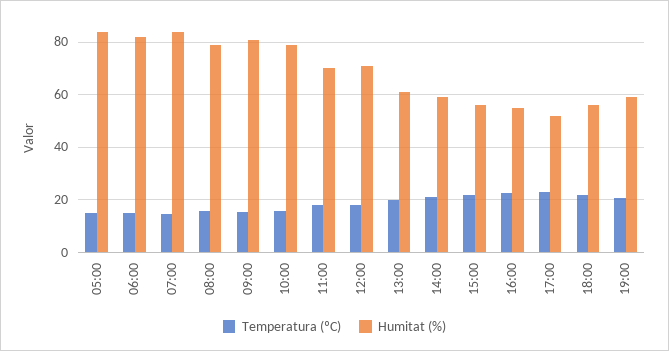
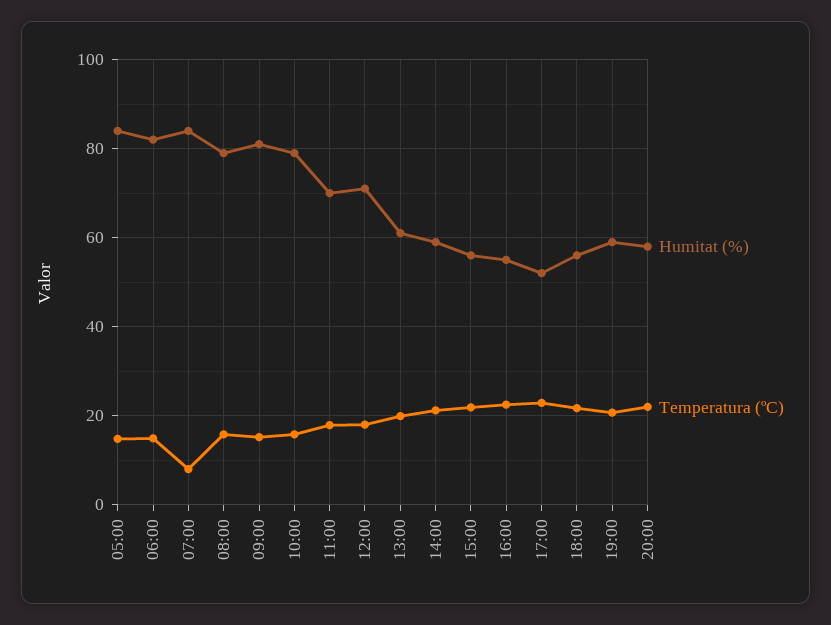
Temperatura (ºC), 07:00: 15 -> 8
Humitat (%), 20:00: none -> 58
Temperatura (ºC), 20:00: none -> 22

